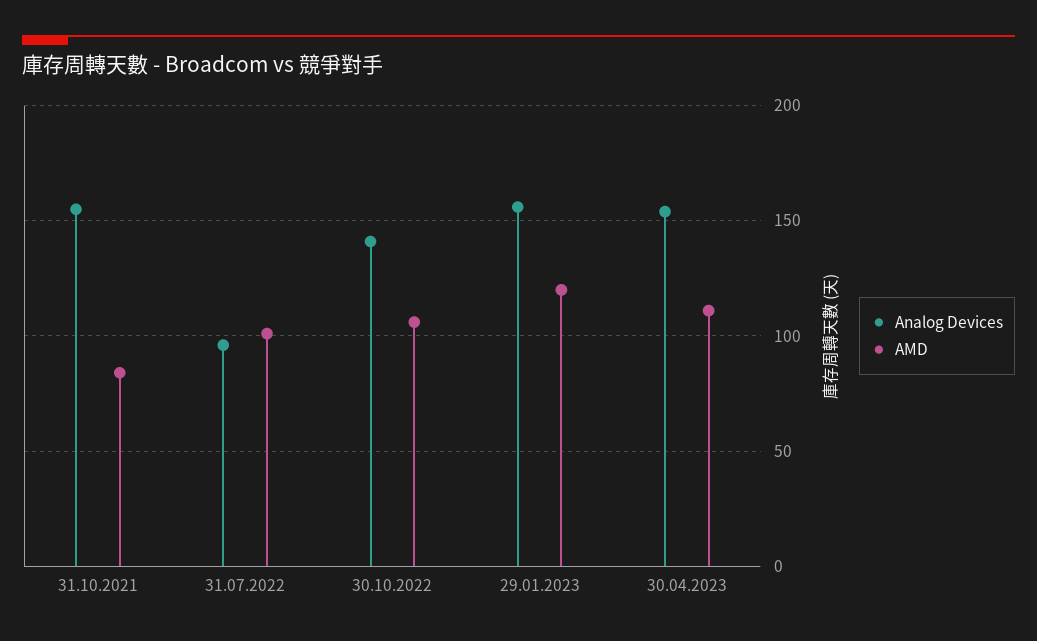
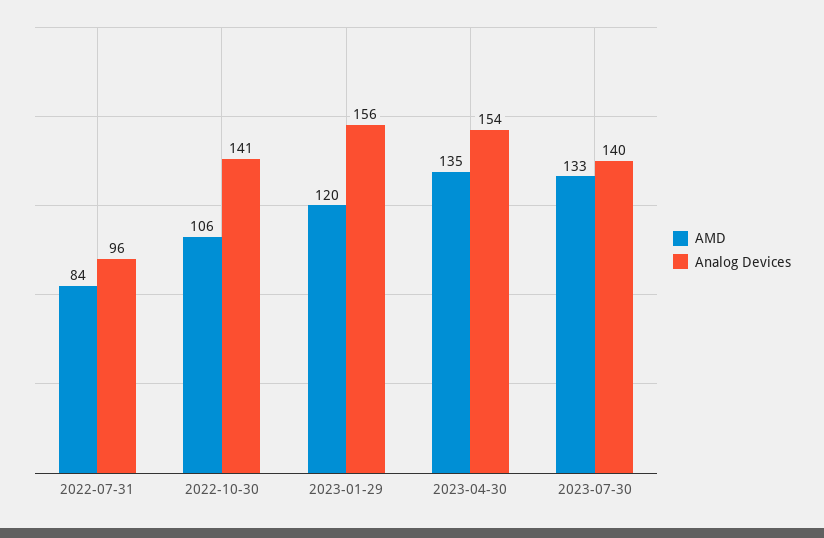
Analog Devices, 31.10.2021: 155 -> none
AMD, 31.10.2021: 85 -> none
AMD, 31.07.2022: 100 -> 84
AMD, 30.04.2023: 110 -> 135
AMD, 2023-07-30: none -> 133
Analog Devices, 2023-07-30: none -> 140

